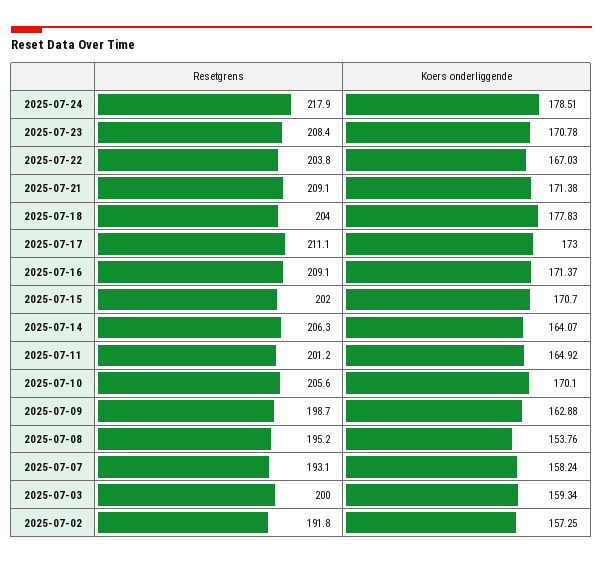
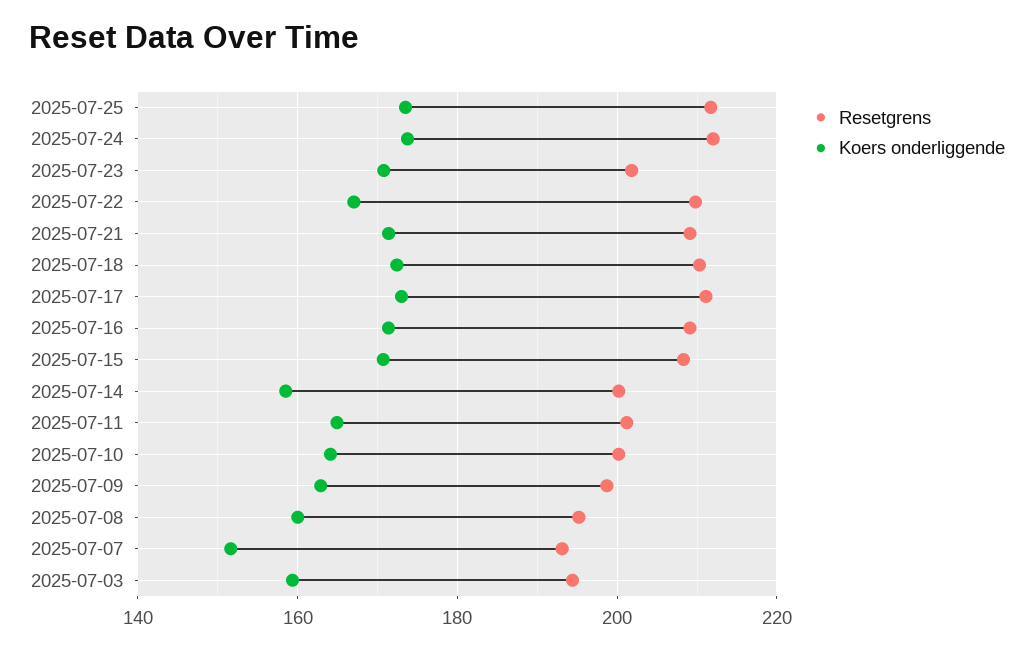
Resetgrens, 2025-07-24: 217.9 -> 212
Koers onderliggende, 2025-07-24: 178.51 -> 174
Resetgrens, 2025-07-23: 208.4 -> 202
Resetgrens, 2025-07-22: 203.8 -> 210
Resetgrens, 2025-07-18: 204 -> 210
Koers onderliggende, 2025-07-18: 177.83 -> 172
Resetgrens, 2025-07-15: 202 -> 208
Resetgrens, 2025-07-14: 206.3 -> 200
Koers onderliggende, 2025-07-14: 164.07 -> 158
Resetgrens, 2025-07-10: 205.6 -> 200
Koers onderliggende, 2025-07-10: 170.1 -> 164
Koers onderliggende, 2025-07-08: 153.76 -> 160
Koers onderliggende, 2025-07-07: 158.24 -> 152
Resetgrens, 2025-07-03: 200 -> 194
Resetgrens, 2025-07-02: 191.8 -> none
Koers onderliggende, 2025-07-02: 157.25 -> none
Resetgrens, 2025-07-25: none -> 212
Koers onderliggende, 2025-07-25: none -> 174

